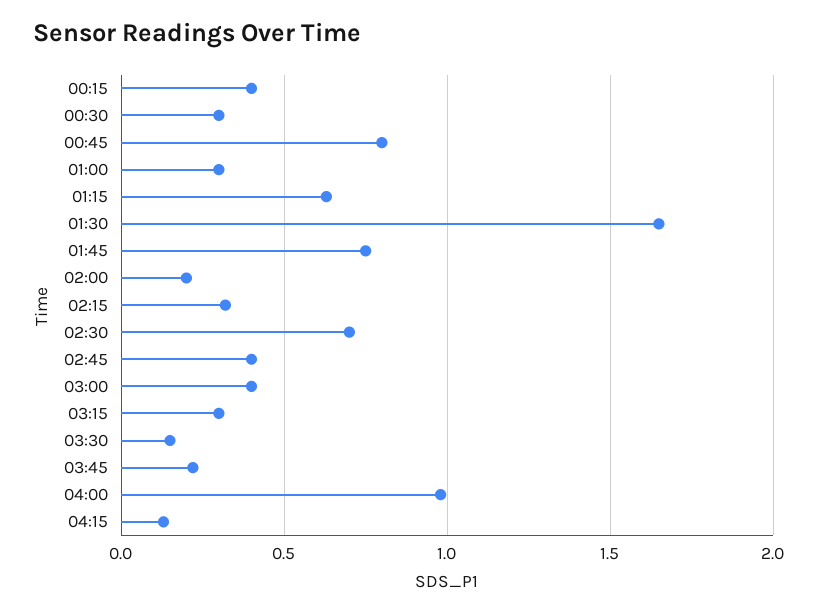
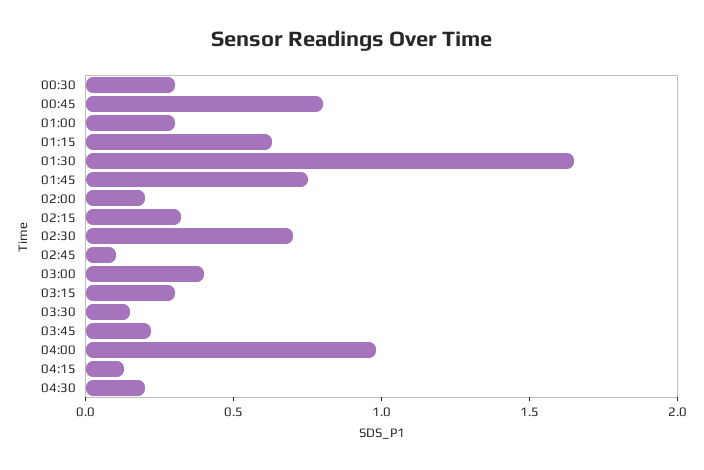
00:15: 0.4 -> none
02:45: 0.4 -> 0.1
04:30: none -> 0.2

